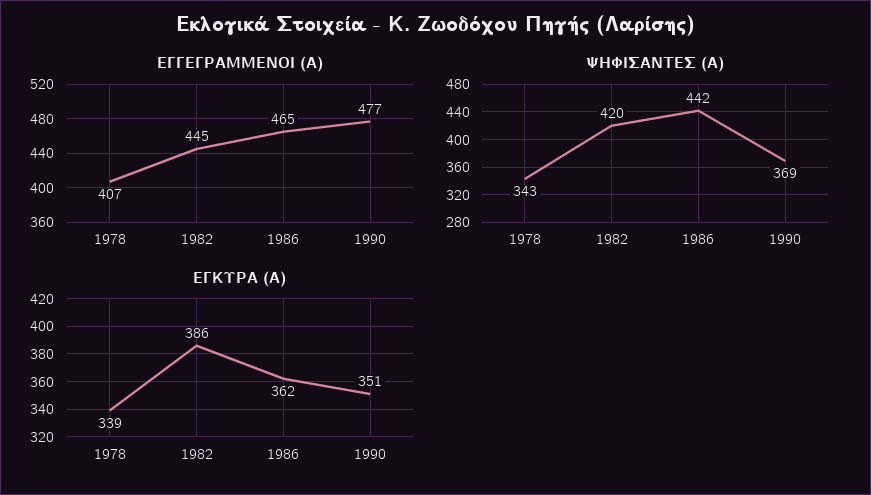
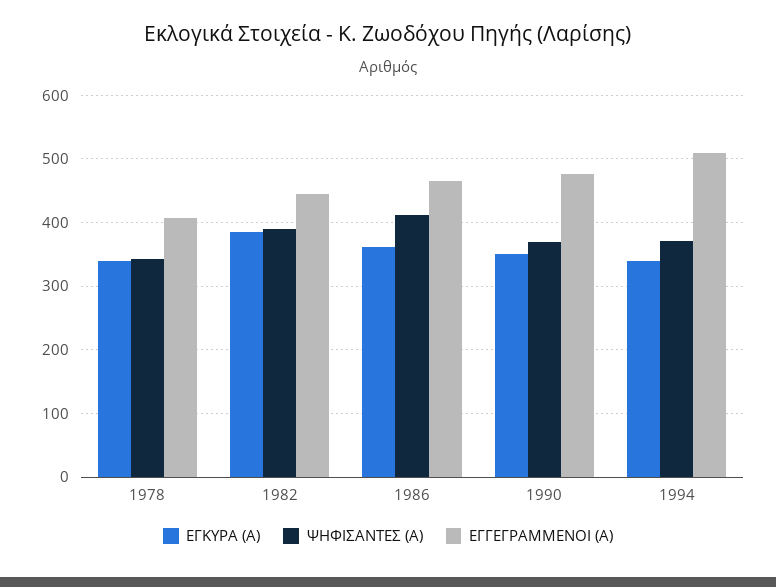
ΨΗΦΙΣΑΝΤΕΣ (Α), 1982: 420 -> 390
ΨΗΦΙΣΑΝΤΕΣ (Α), 1986: 442 -> 410
ΕΓΚΥΡΑ (Α), 1994: none -> 340
ΨΗΦΙΣΑΝΤΕΣ (Α), 1994: none -> 370
ΕΓΓΕΓΡΑΜΜΕΝΟΙ (Α), 1994: none -> 510

